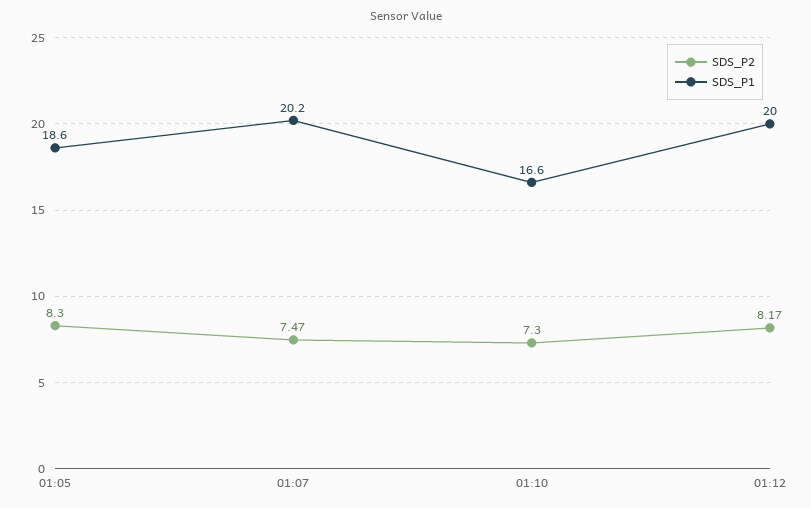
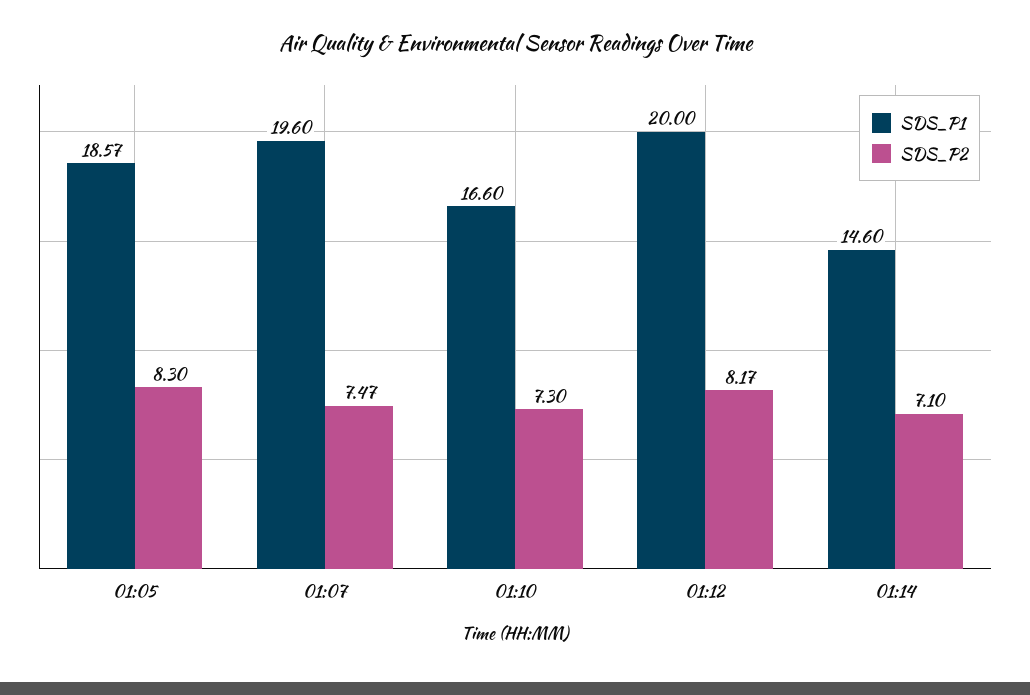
SDS_P1, 01:07: 20.2 -> 19.6
SDS_P1, 01:14: none -> 14.6
SDS_P2, 01:14: none -> 7.1

